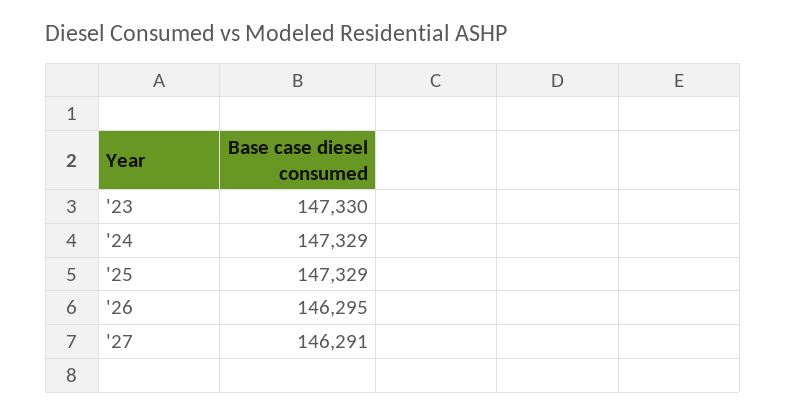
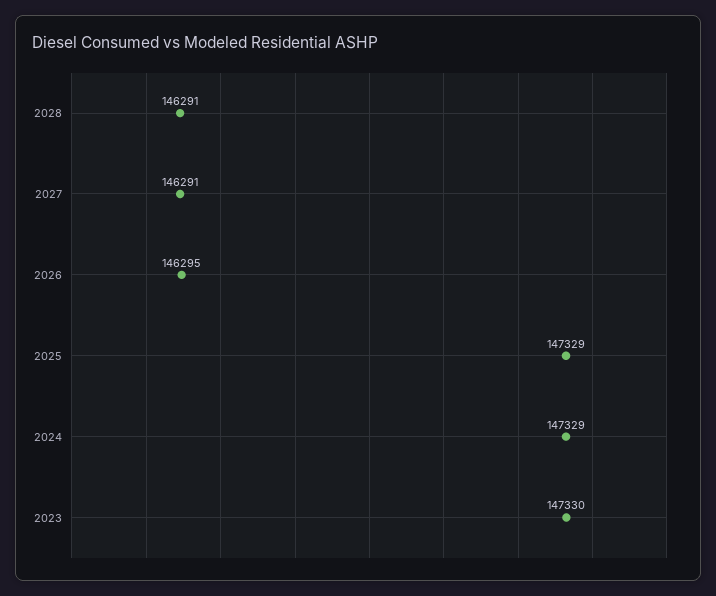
2028: none -> 146291

